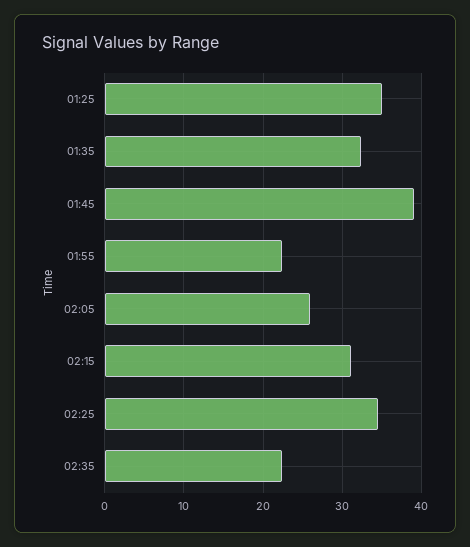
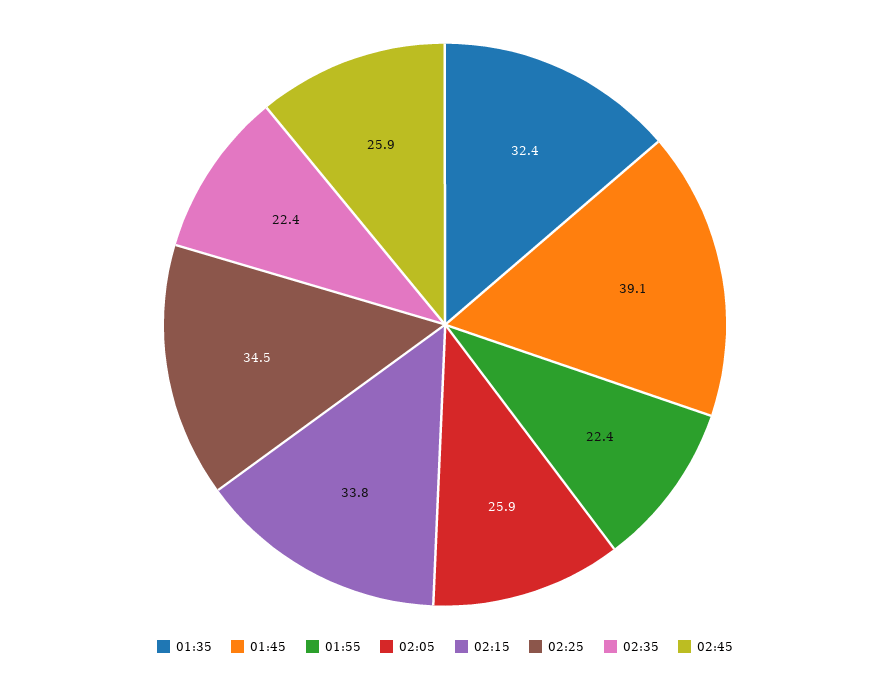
01:25: 35 -> none
02:15: 31 -> 33.8
02:45: none -> 25.9

